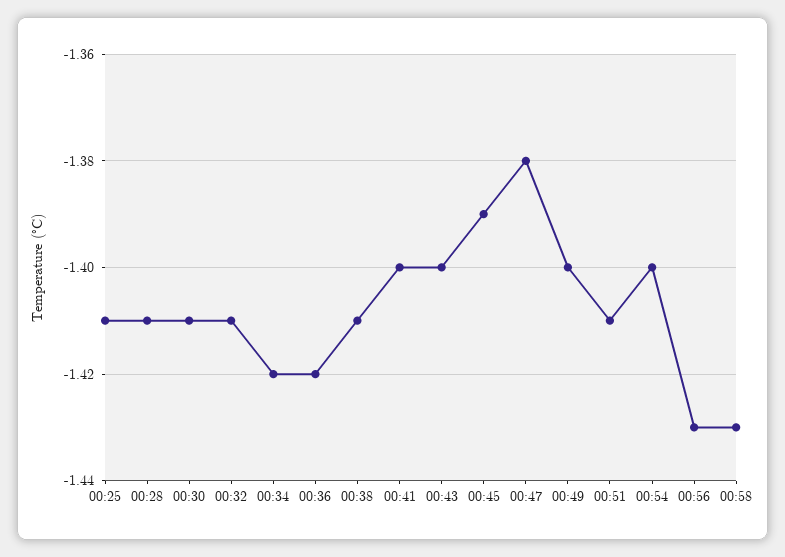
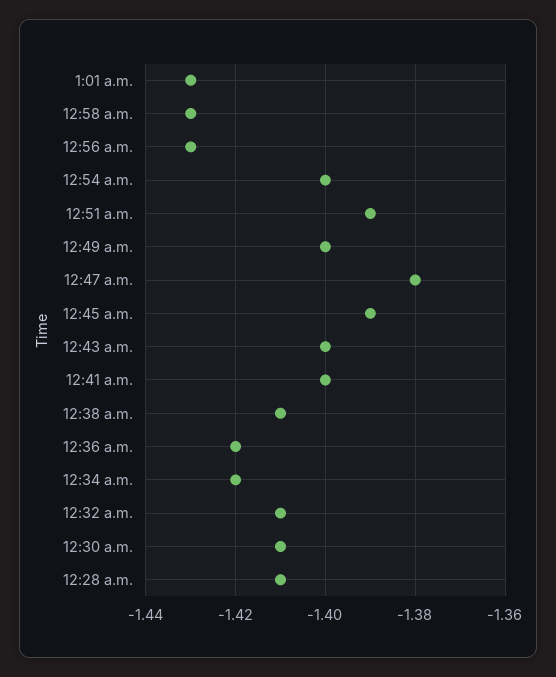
00:25: -1.41 -> none
00:51: -1.41 -> -1.39
1:01 a.m.: none -> -1.43

